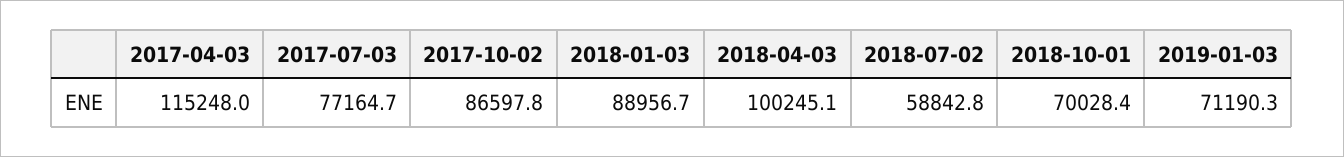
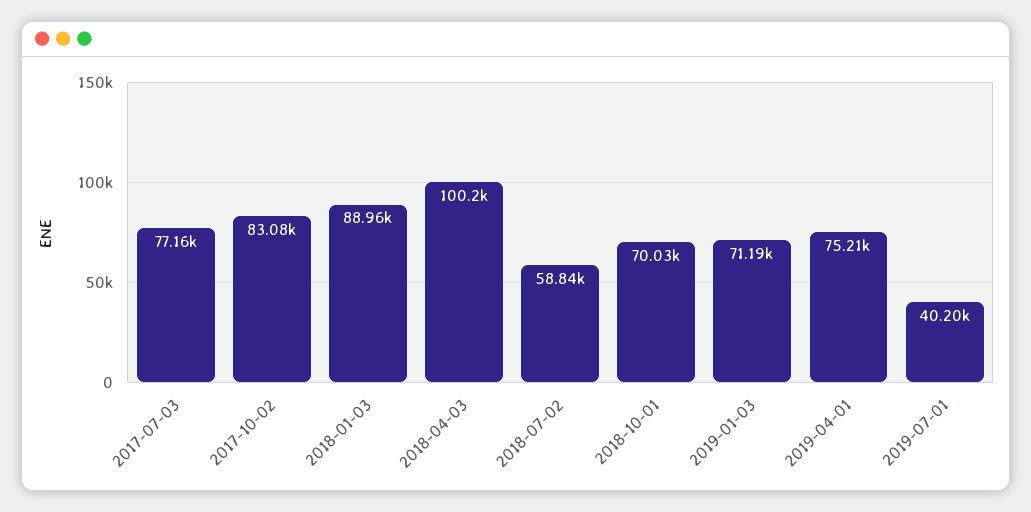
2017-04-03: 115248 -> none
2017-10-02: 86597.8 -> 83080
2019-04-01: none -> 75210
2019-07-01: none -> 40200

